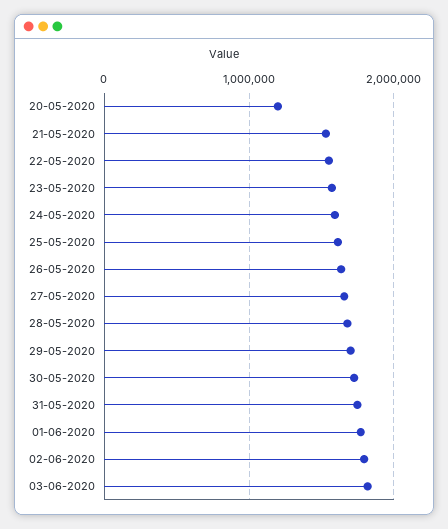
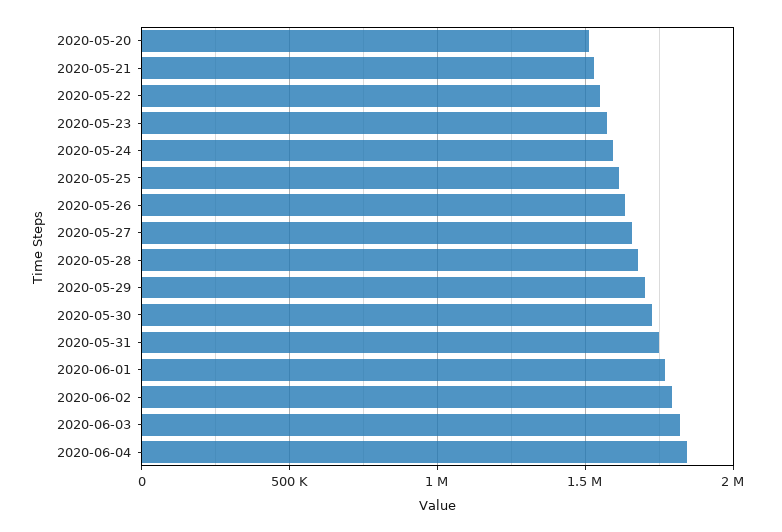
20-05-2020: 1200000 -> 1500000
2020-06-04: none -> 1850000

